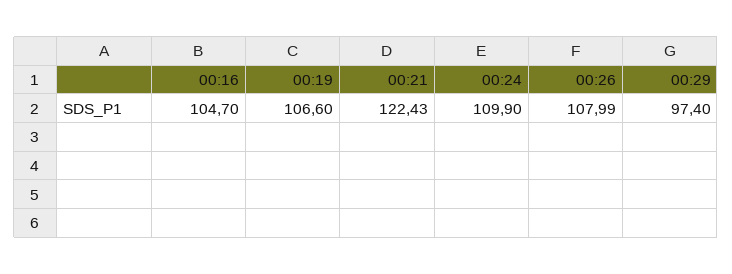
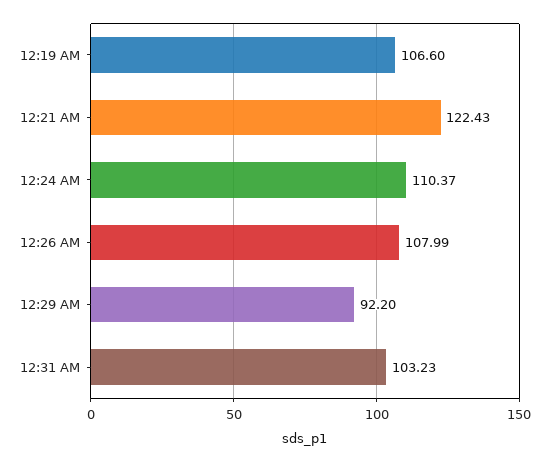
00:16: 104.7 -> none
00:24: 109.9 -> 110.37
00:29: 97.4 -> 92.2
12:31 AM: none -> 103.23

